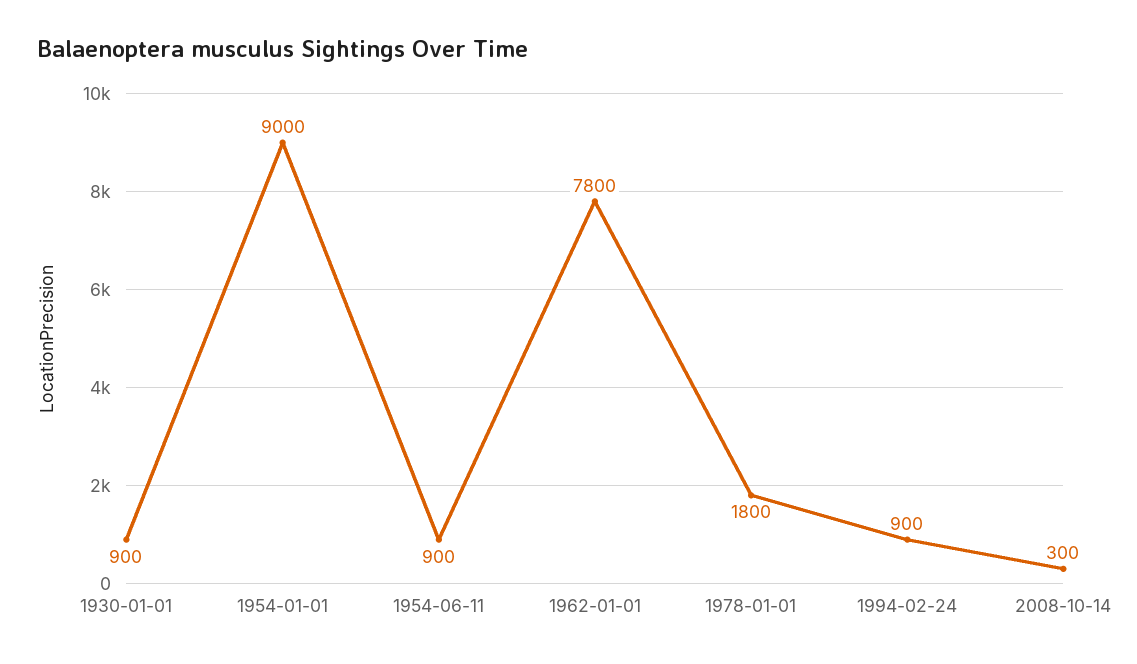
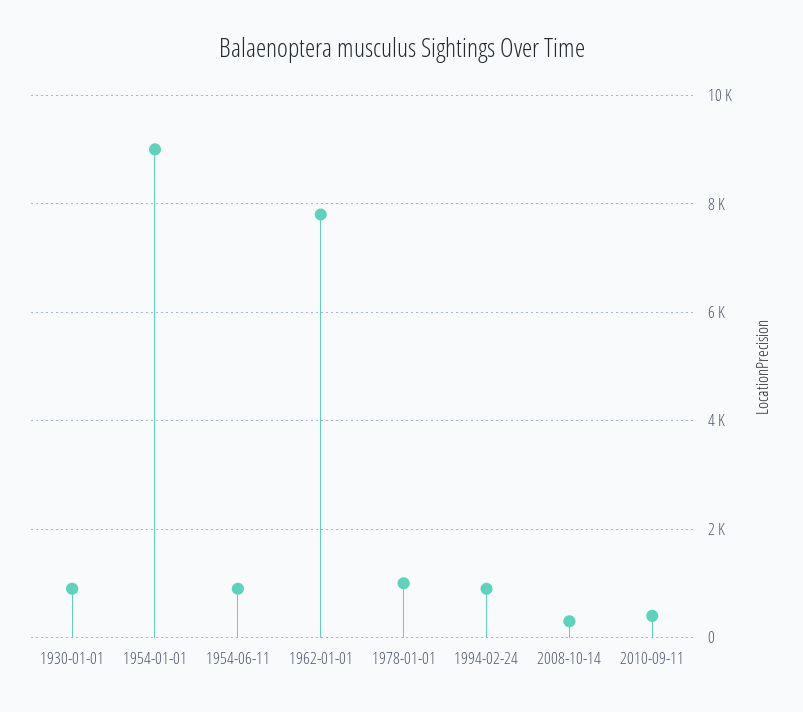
1978-01-01: 1800 -> 1000
2010-09-11: none -> 400

